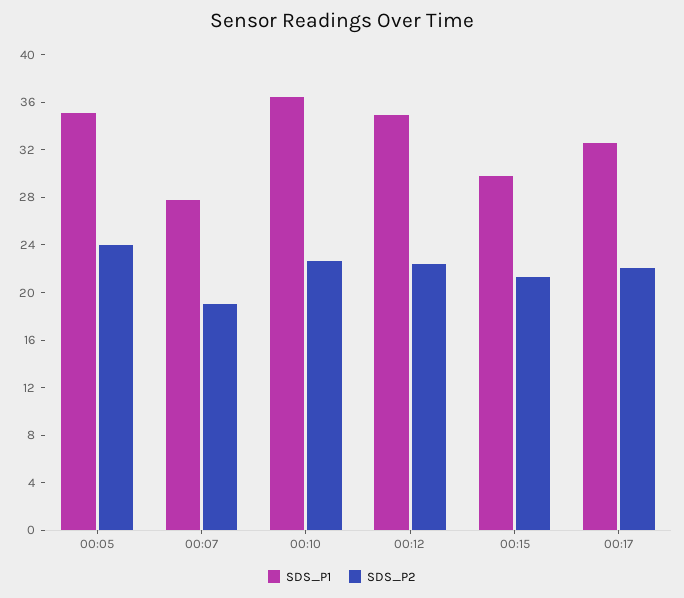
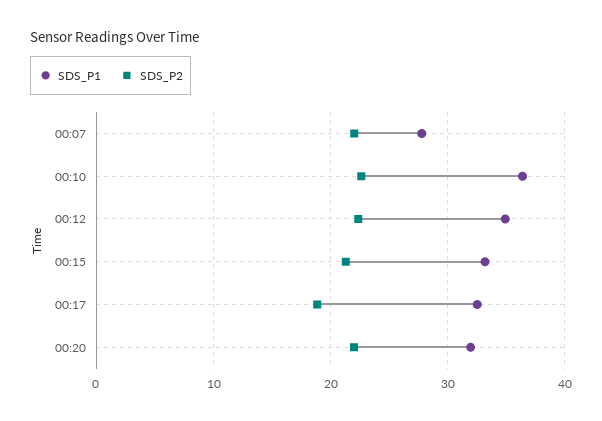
SDS_P1, 00:05: 35 -> none
SDS_P2, 00:05: 24 -> none
SDS_P2, 00:07: 19 -> 22
SDS_P1, 00:15: 30 -> 33
SDS_P2, 00:17: 22 -> 19
SDS_P1, 00:20: none -> 32
SDS_P2, 00:20: none -> 22

